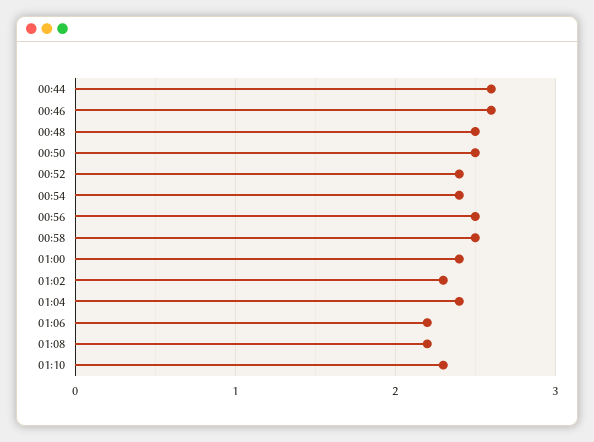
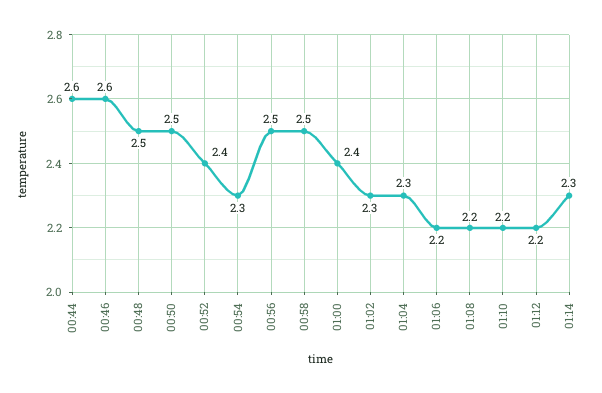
00:54: 2.4 -> 2.3
01:04: 2.4 -> 2.3
01:10: 2.3 -> 2.2
01:12: none -> 2.2
01:14: none -> 2.3

